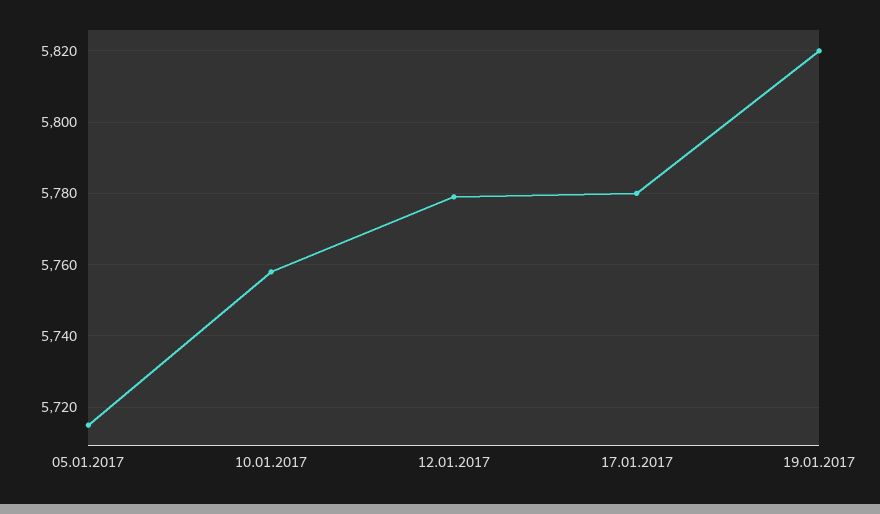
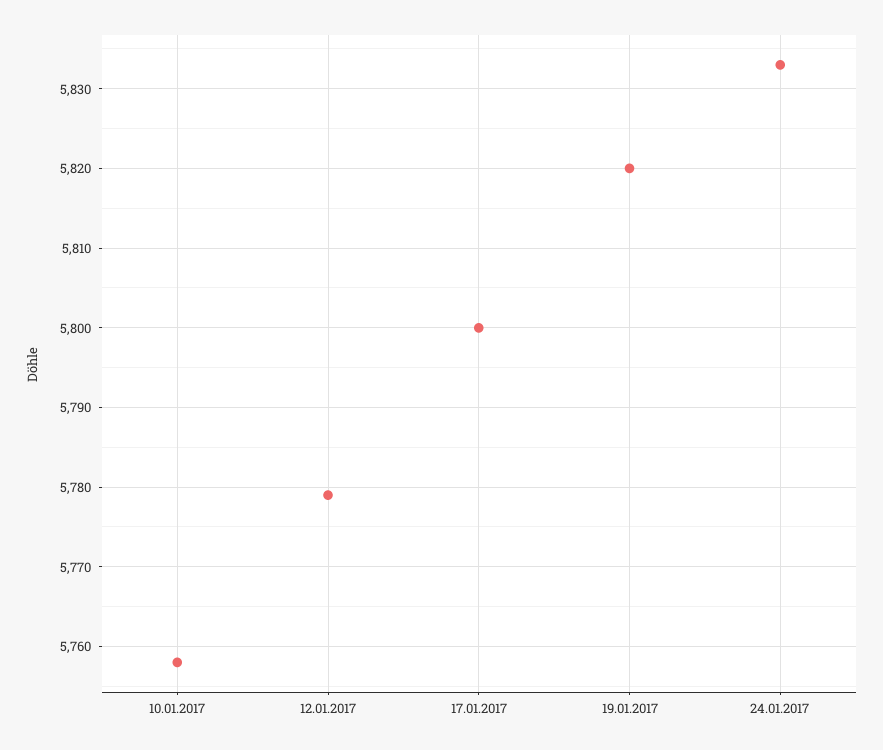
05.01.2017: 5715 -> none
17.01.2017: 5780 -> 5800
24.01.2017: none -> 5833

